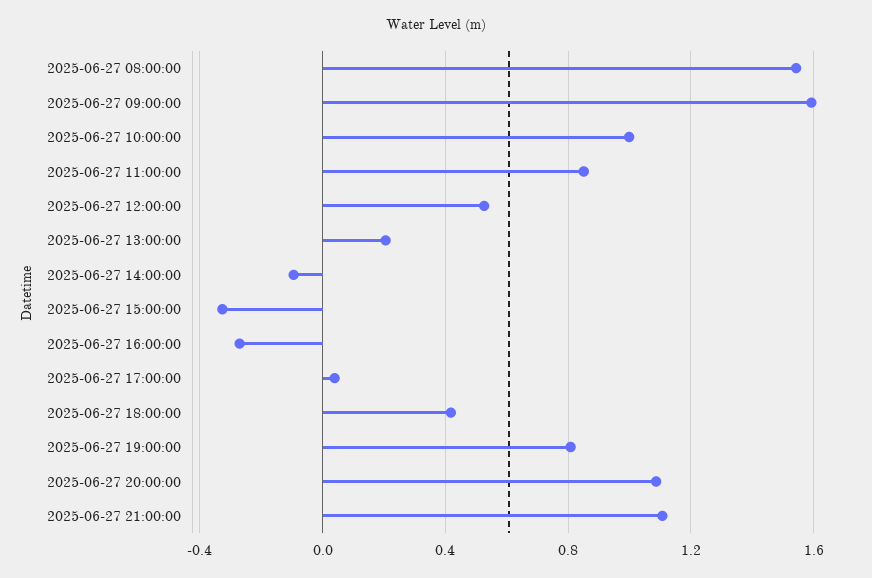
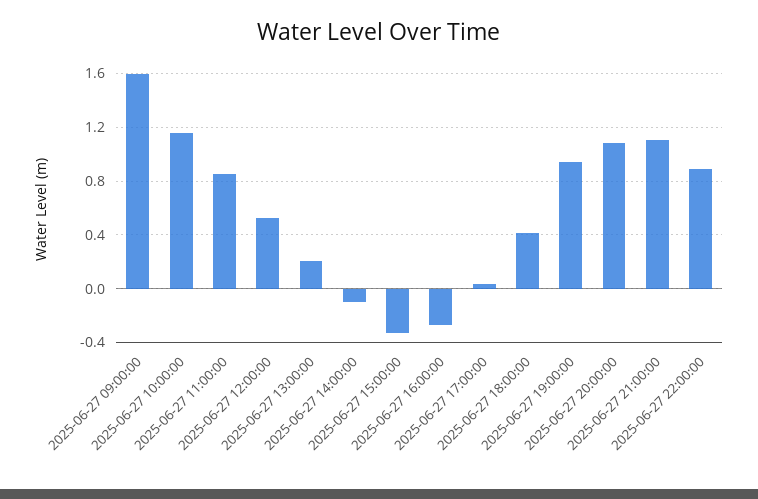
2025-06-27 08:00:00: 1.55 -> none
2025-06-27 10:00:00: 1 -> 1.15
2025-06-27 19:00:00: 0.8 -> 0.95
2025-06-27 22:00:00: none -> 0.9

